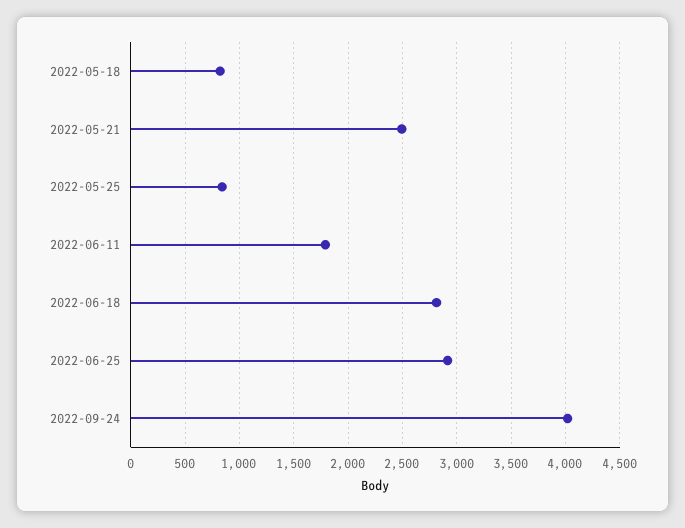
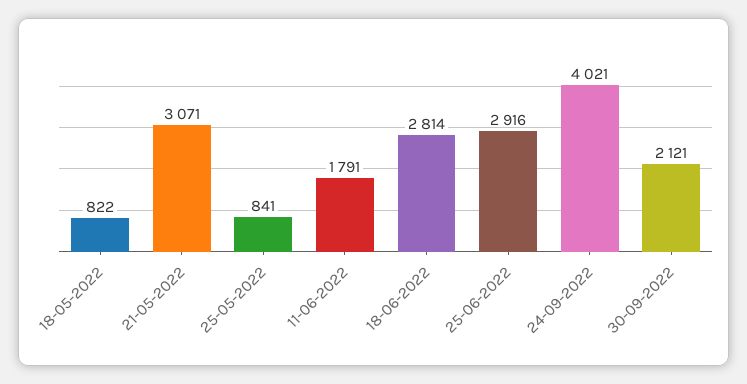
2022-05-21: 2500 -> 3071
30-09-2022: none -> 2121

